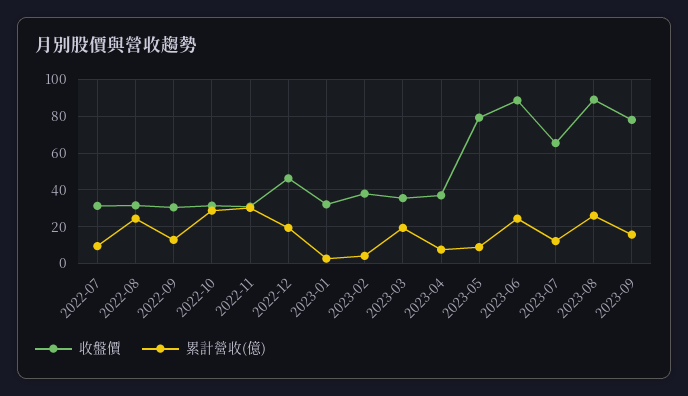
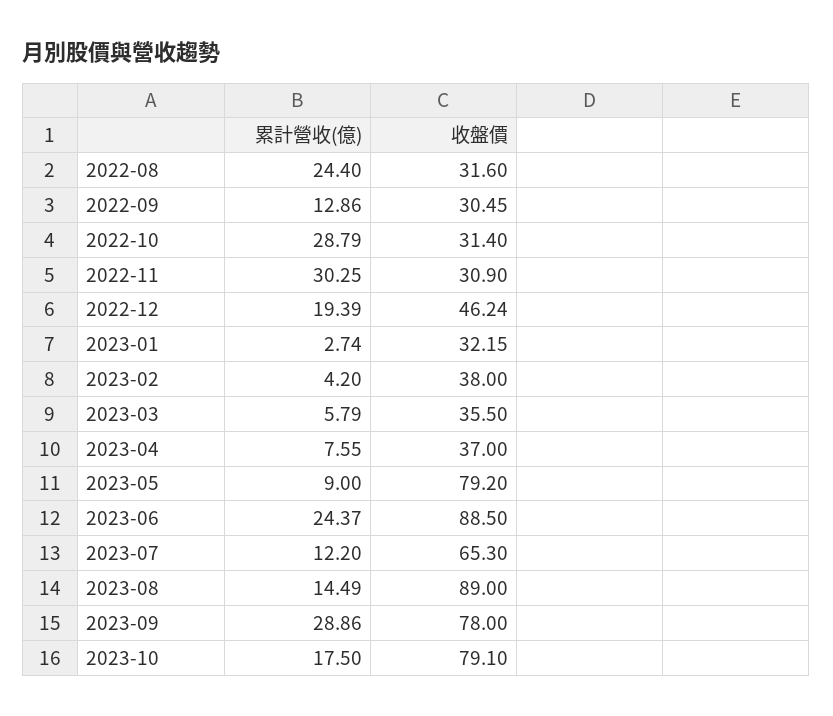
收盤價, 2022-07: 30 -> none
累計營收(億), 2022-07: 10 -> none
累計營收(億), 2023-03: 20 -> 5.79
累計營收(億), 2023-08: 25 -> 14.49
累計營收(億), 2023-09: 15 -> 28.86
累計營收(億), 2023-10: none -> 17.5
收盤價, 2023-10: none -> 79.1

